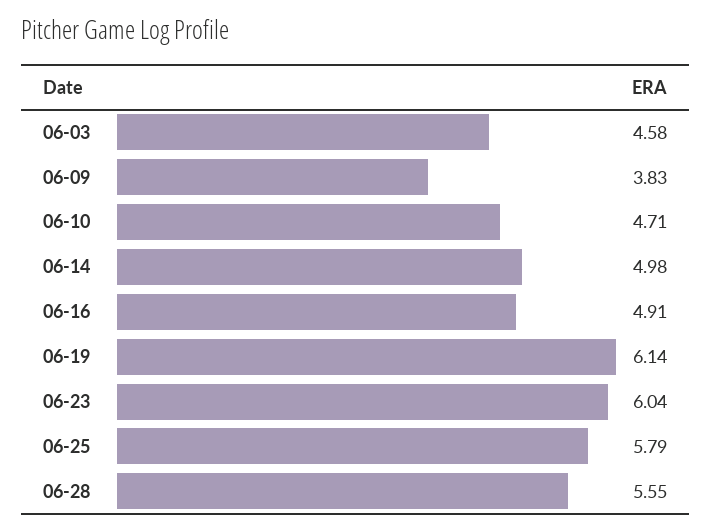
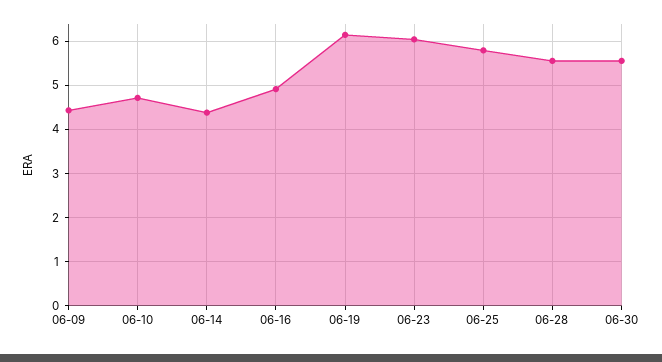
06-03: 4.58 -> none
06-09: 3.83 -> 4.4
06-14: 4.98 -> 4.4
06-30: none -> 5.6

